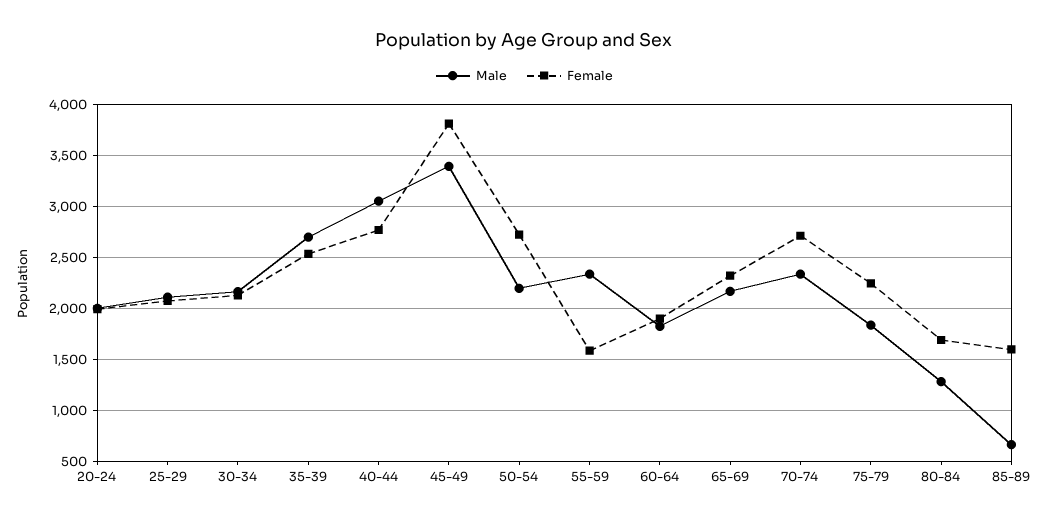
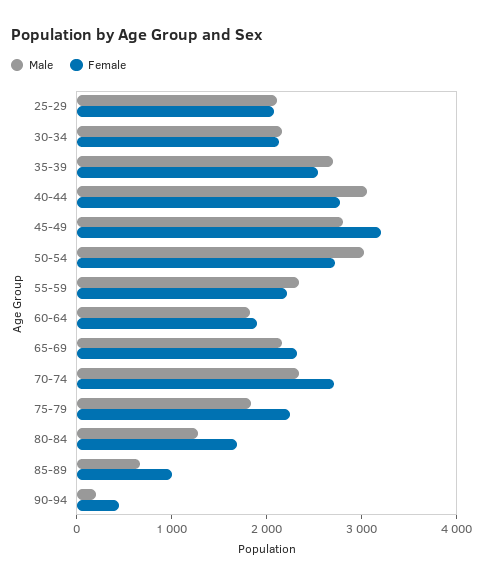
Male, 20-24: 2000 -> none
Female, 20-24: 2000 -> none
Male, 45-49: 3400 -> 2800
Female, 45-49: 3800 -> 3200
Male, 50-54: 2200 -> 3000
Female, 55-59: 1600 -> 2200
Female, 85-89: 1600 -> 1000
Male, 90-94: none -> 200
Female, 90-94: none -> 400

